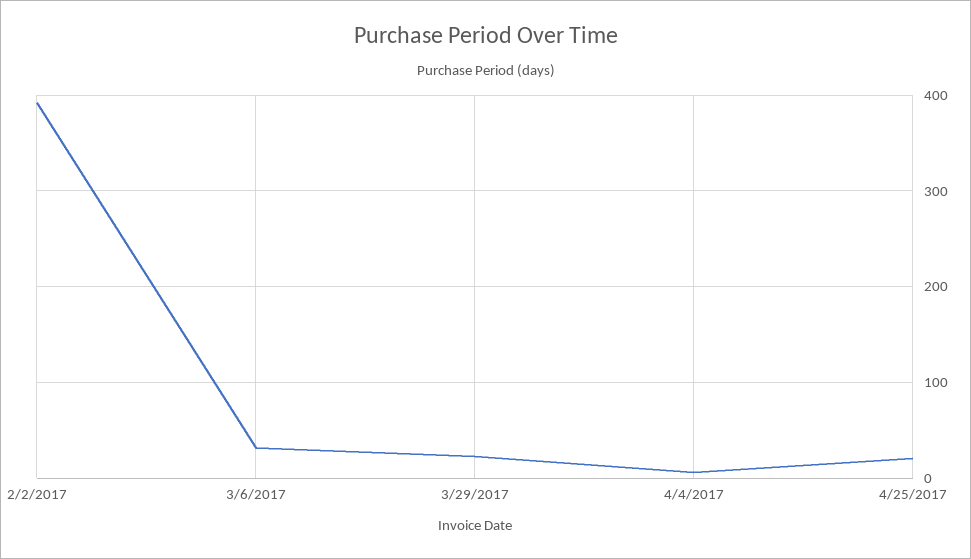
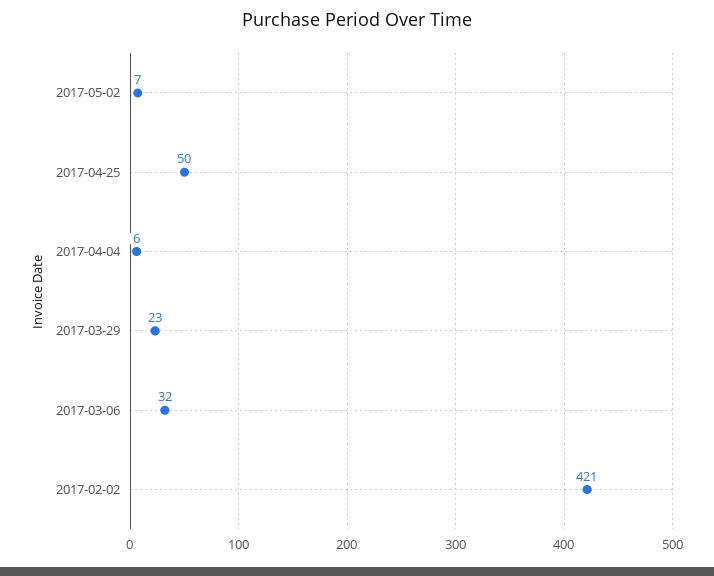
2/2/2017: 390 -> 421
4/25/2017: 20 -> 50
2017-05-02: none -> 7

